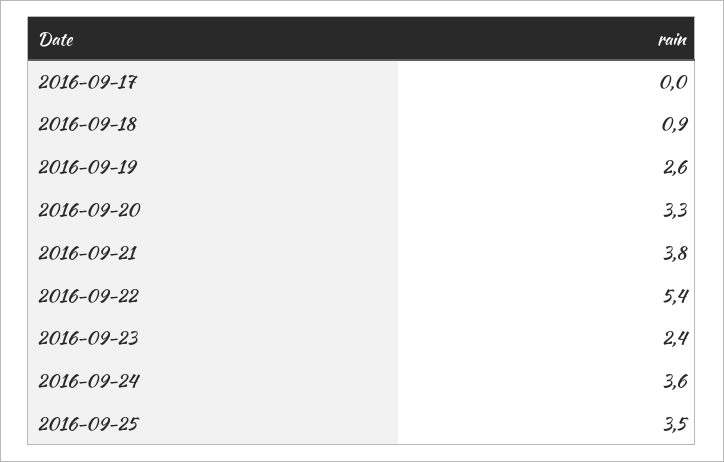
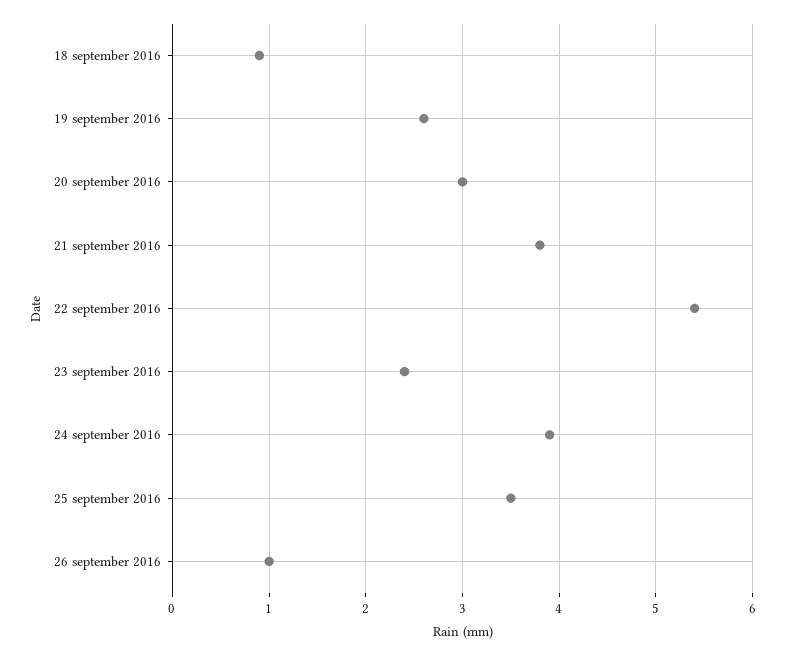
2016-09-17: 0 -> none
2016-09-20: 3.3 -> 3
2016-09-24: 3.6 -> 3.9
26 september 2016: none -> 1

